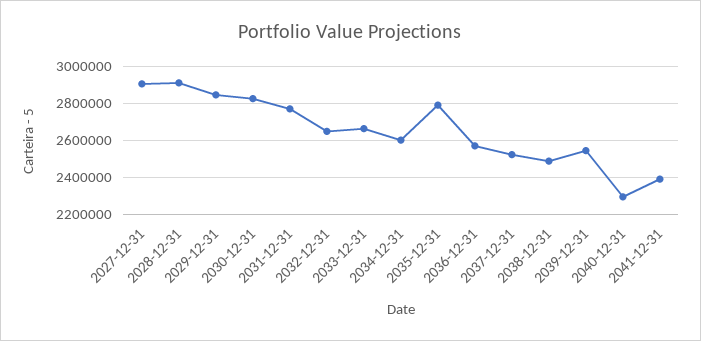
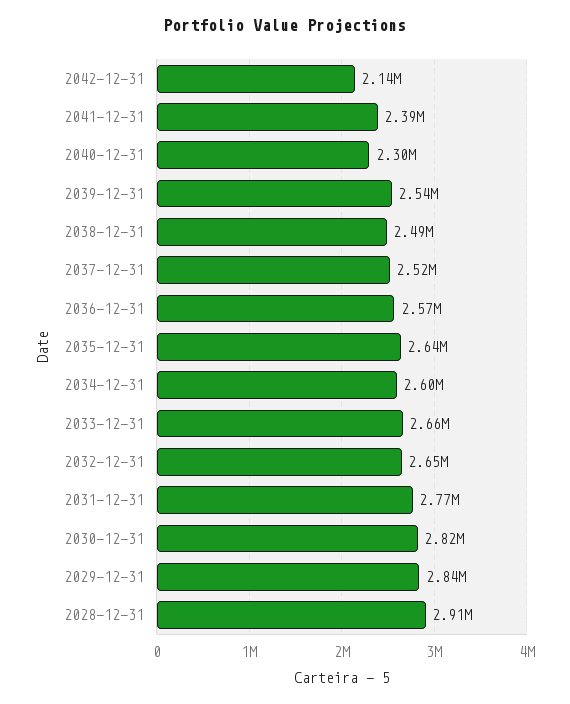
2027-12-31: 2900000 -> none
2035-12-31: 2800000 -> 2640000
2042-12-31: none -> 2140000

